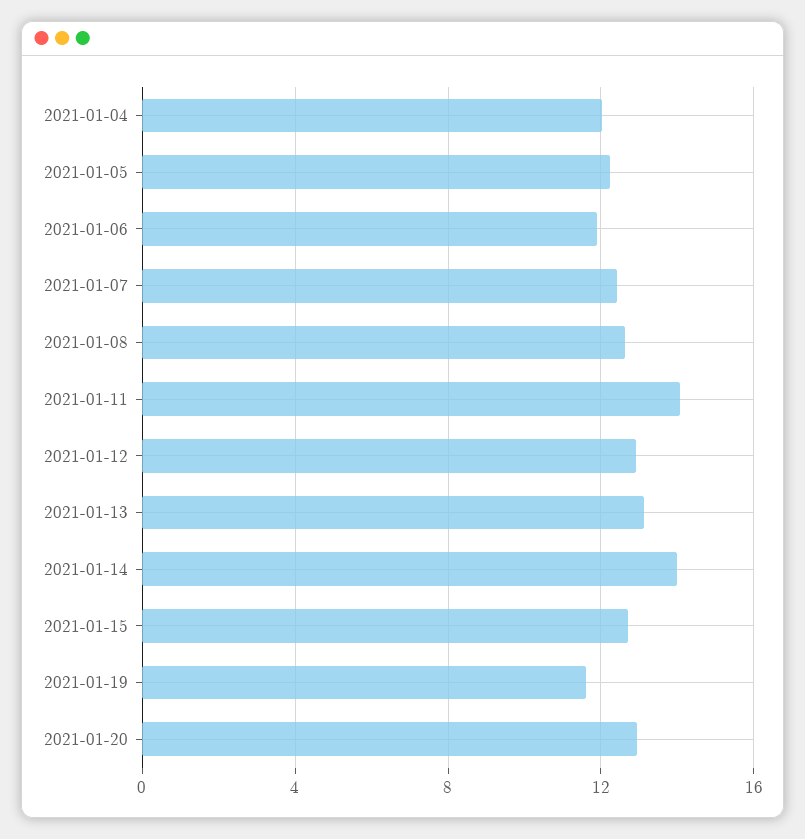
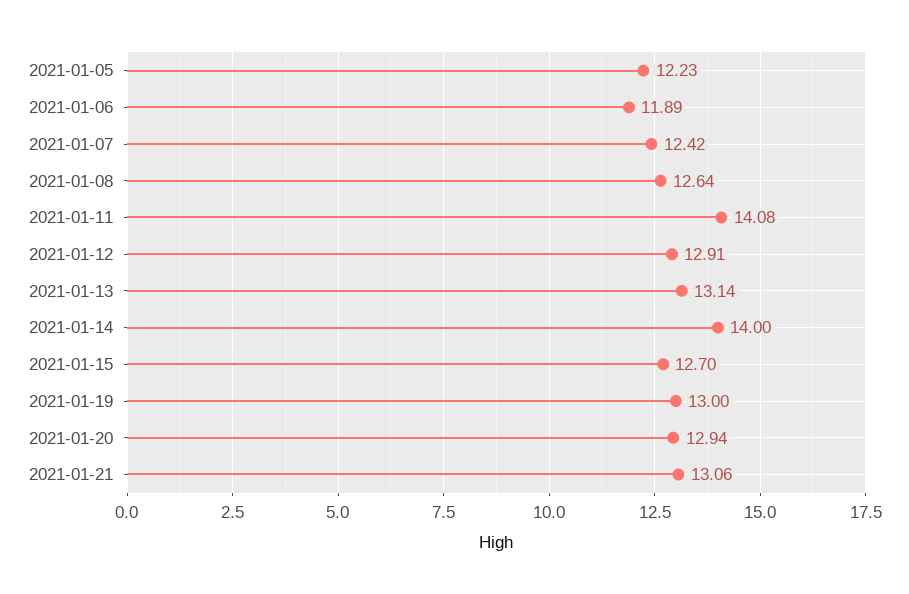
2021-01-04: 12 -> none
2021-01-19: 11.5 -> 13
2021-01-21: none -> 13.06

